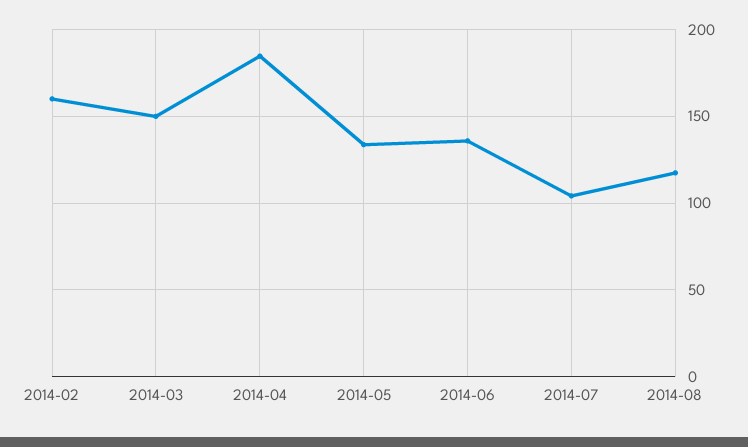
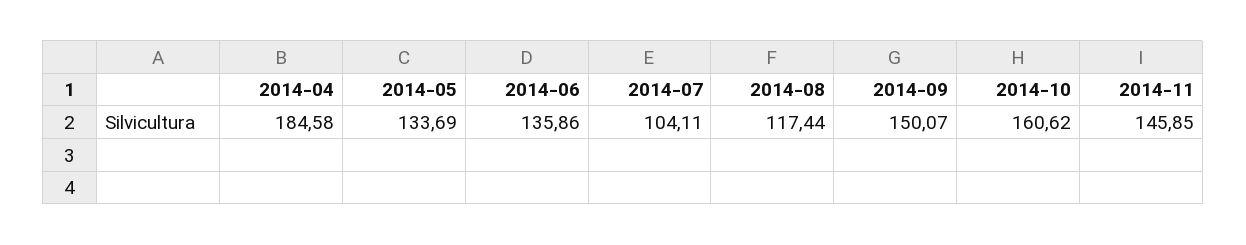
2014-02: 160 -> none
2014-03: 150 -> none
2014-09: none -> 150.07
2014-10: none -> 160.62
2014-11: none -> 145.85

